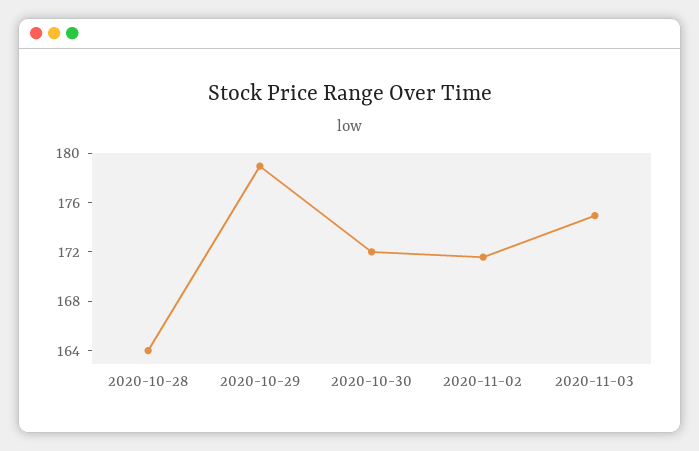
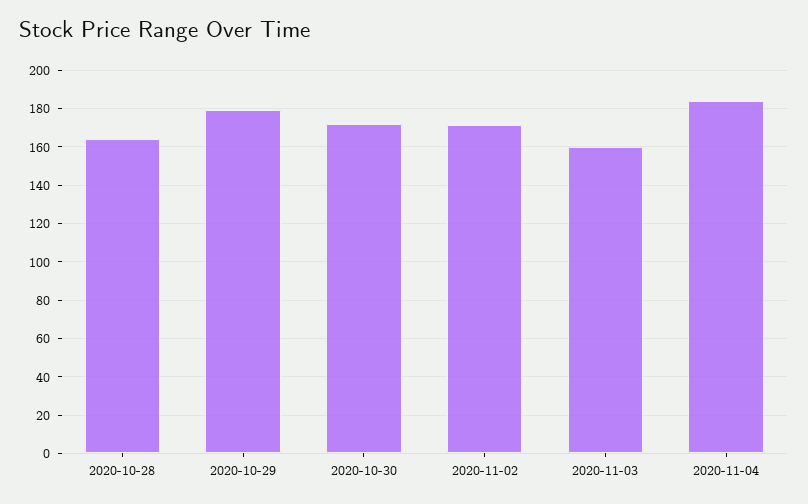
2020-11-03: 175 -> 160
2020-11-04: none -> 185

